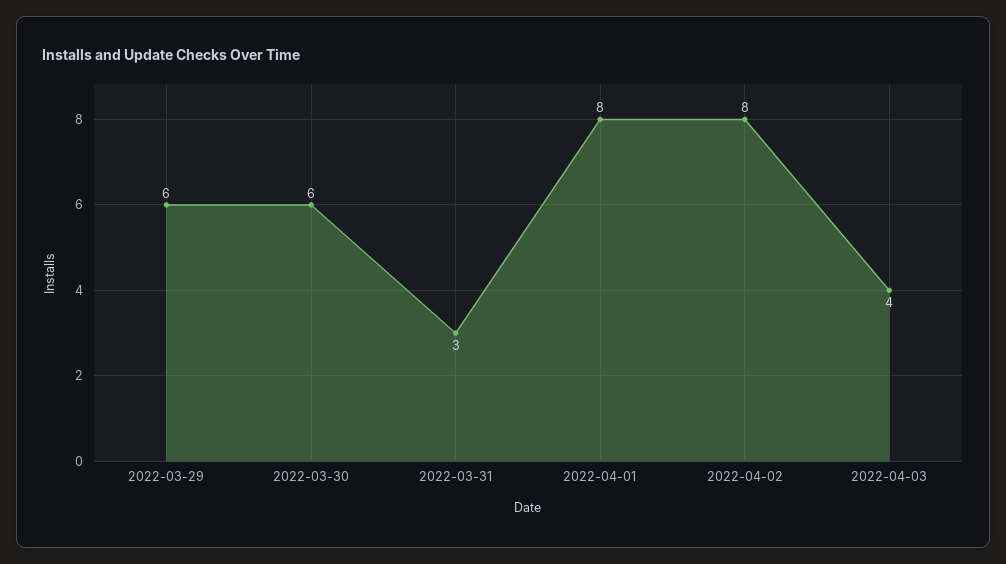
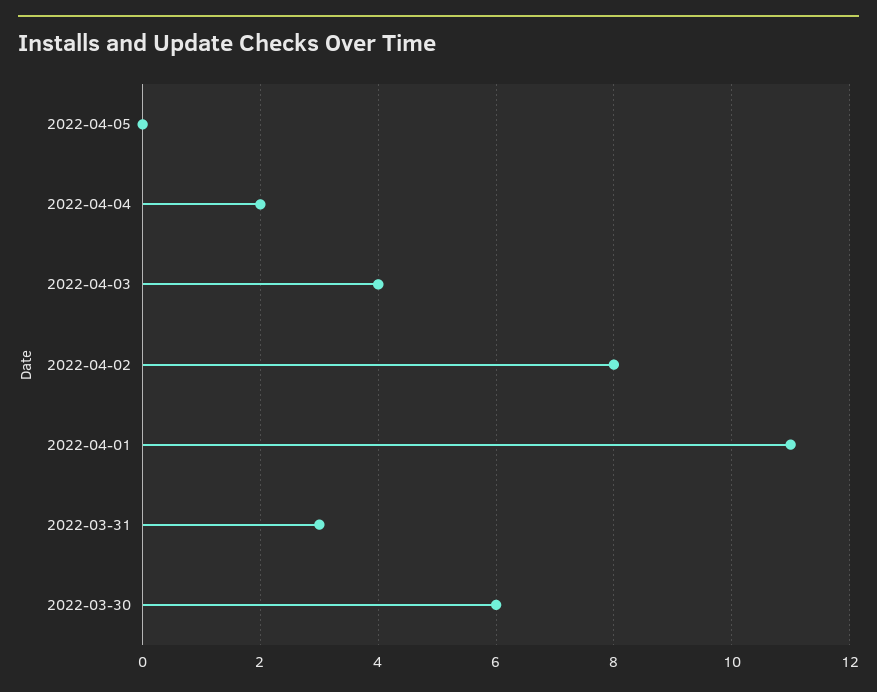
2022-03-29: 6 -> none
2022-04-01: 8 -> 11
2022-04-05: none -> 0
2022-04-04: none -> 2

